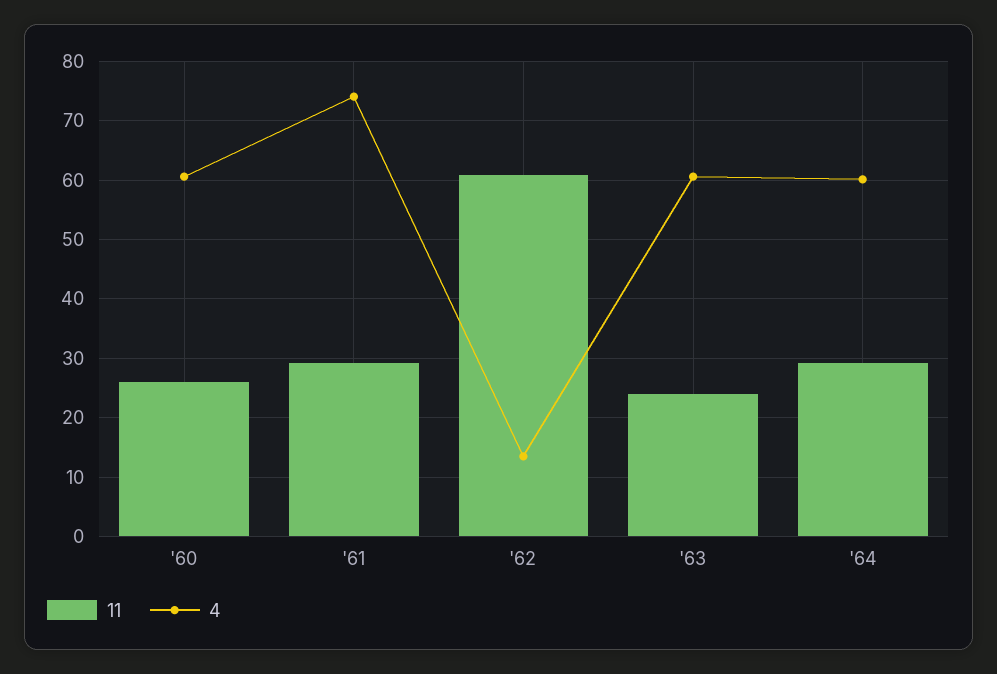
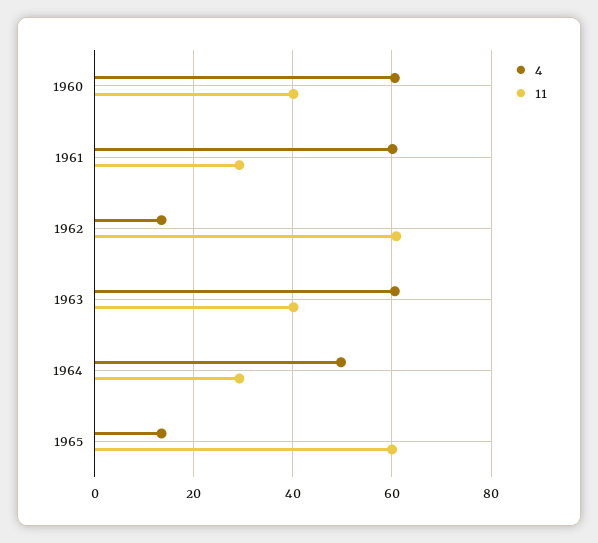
11, '60: 26 -> 40
4, '61: 74 -> 60
11, '63: 24 -> 40
4, '64: 60 -> 50
4, 1965: none -> 14
11, 1965: none -> 60

